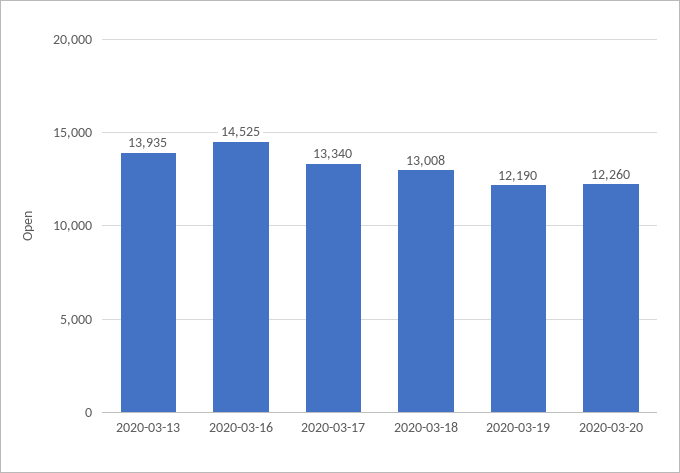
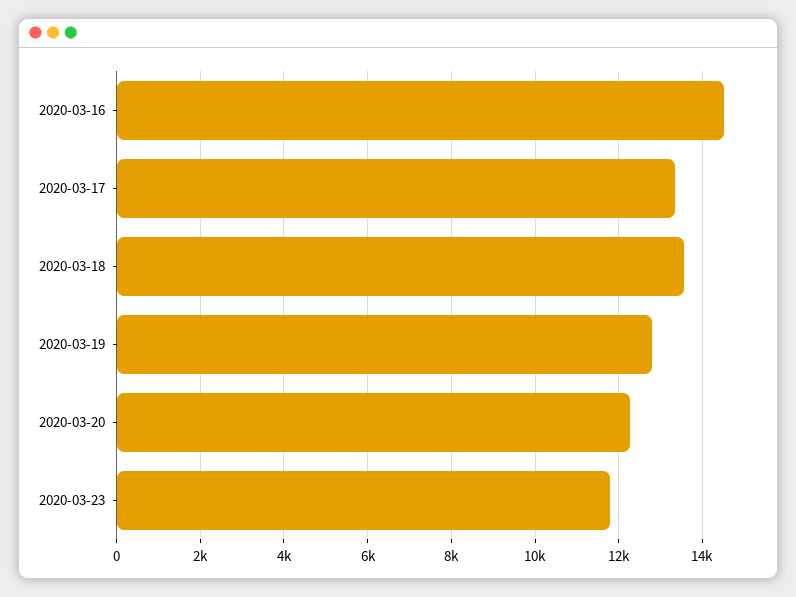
2020-03-13: 13935 -> none
2020-03-18: 13008 -> 13600
2020-03-19: 12190 -> 12800
2020-03-23: none -> 11800

